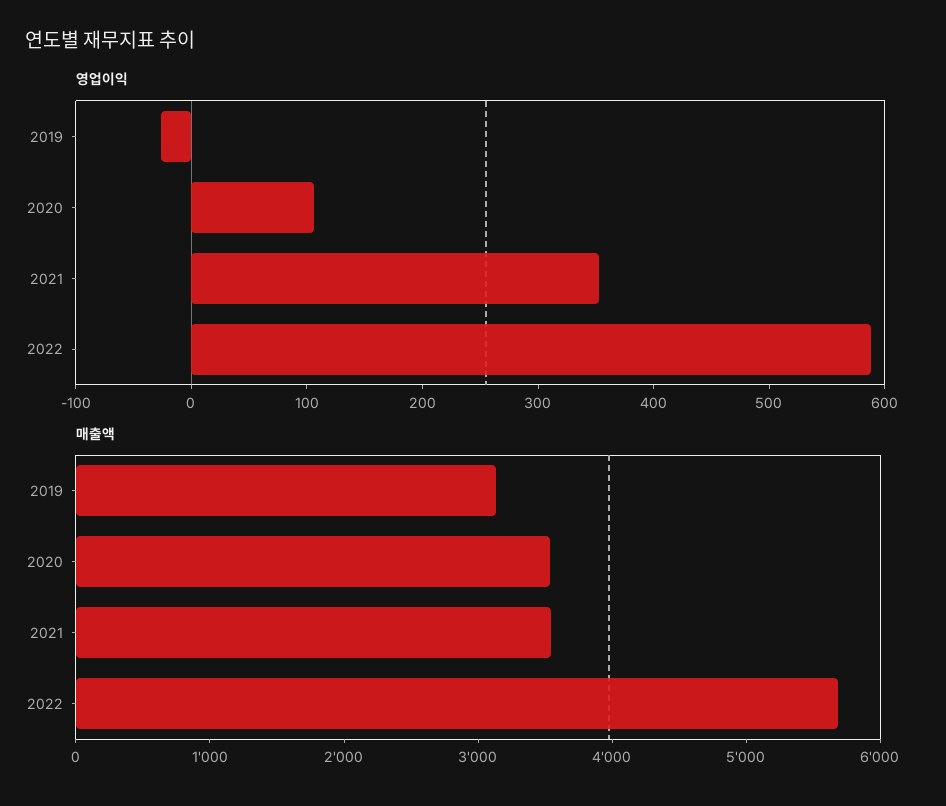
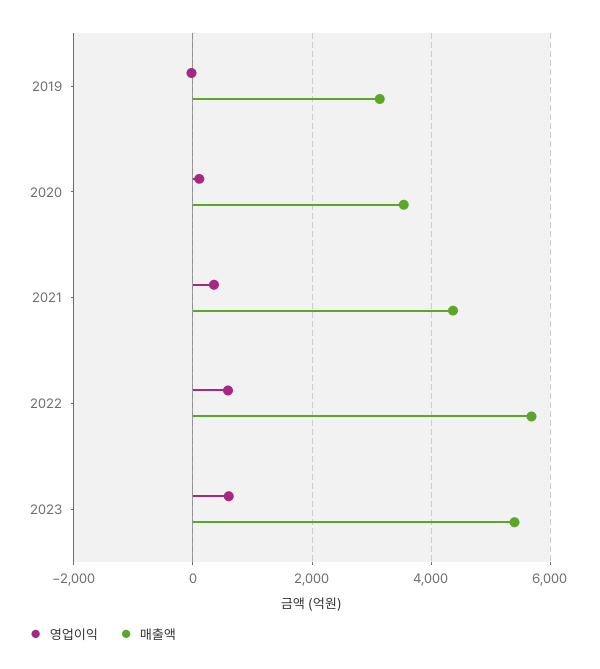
매출액, 2021: 3600 -> 4400
영업이익, 2023: none -> 600
매출액, 2023: none -> 5400

